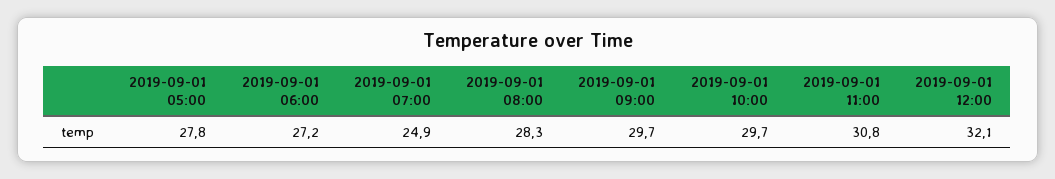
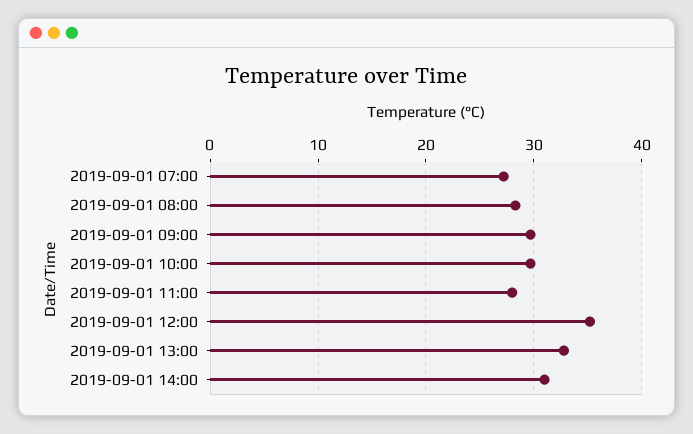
2019-09-01 05:00: 27.8 -> none
2019-09-01 06:00: 27.2 -> none
2019-09-01 07:00: 24.9 -> 27
2019-09-01 11:00: 30.8 -> 28
2019-09-01 12:00: 32.1 -> 35
2019-09-01 13:00: none -> 33
2019-09-01 14:00: none -> 31

